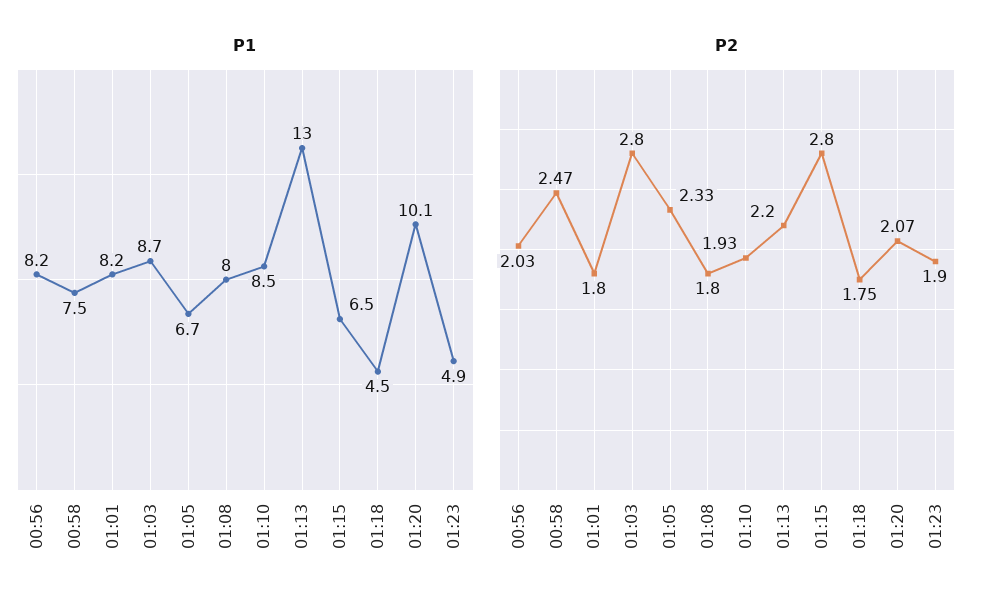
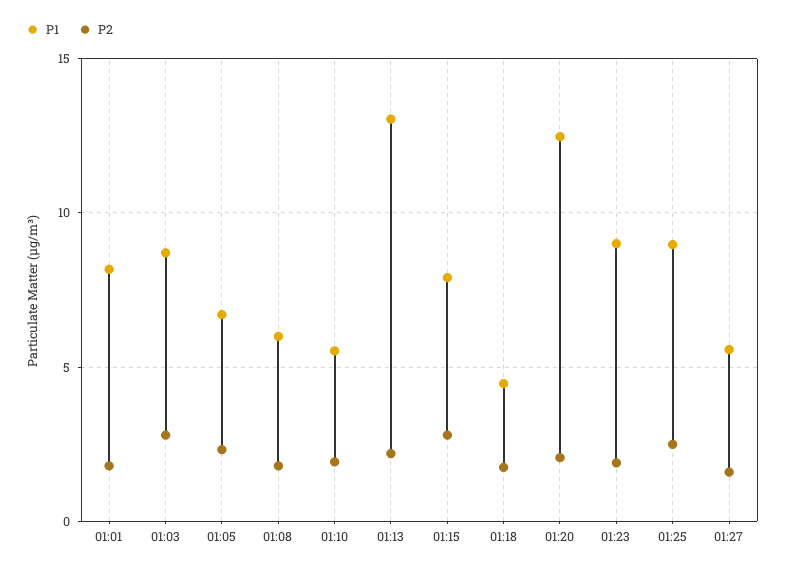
P1, 00:56: 8.2 -> none
P1, 00:58: 7.5 -> none
P1, 01:08: 8 -> 6
P1, 01:10: 8.5 -> 5.5
P1, 01:15: 6.5 -> 8
P1, 01:20: 10.1 -> 12.5
P1, 01:23: 4.9 -> 9
P2, 00:56: 2.03 -> none
P2, 00:58: 2.47 -> none
P1, 01:25: none -> 9
P2, 01:25: none -> 2.5
P1, 01:27: none -> 5.5
P2, 01:27: none -> 1.5

